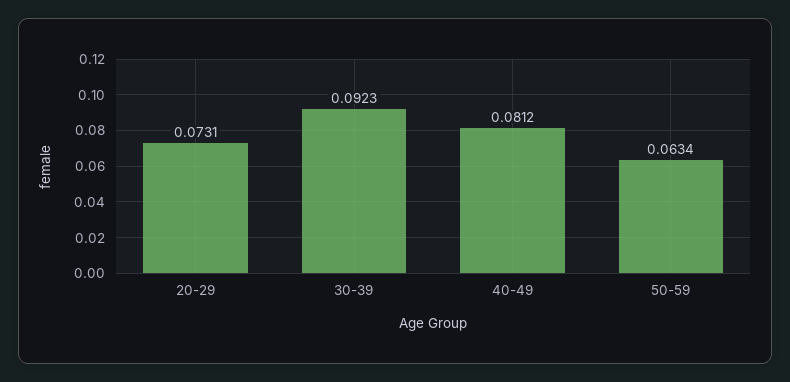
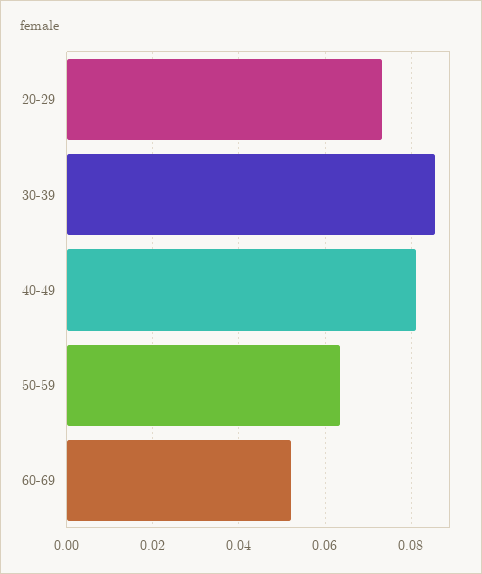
30-39: 0.0923 -> 0.086
60-69: none -> 0.052

